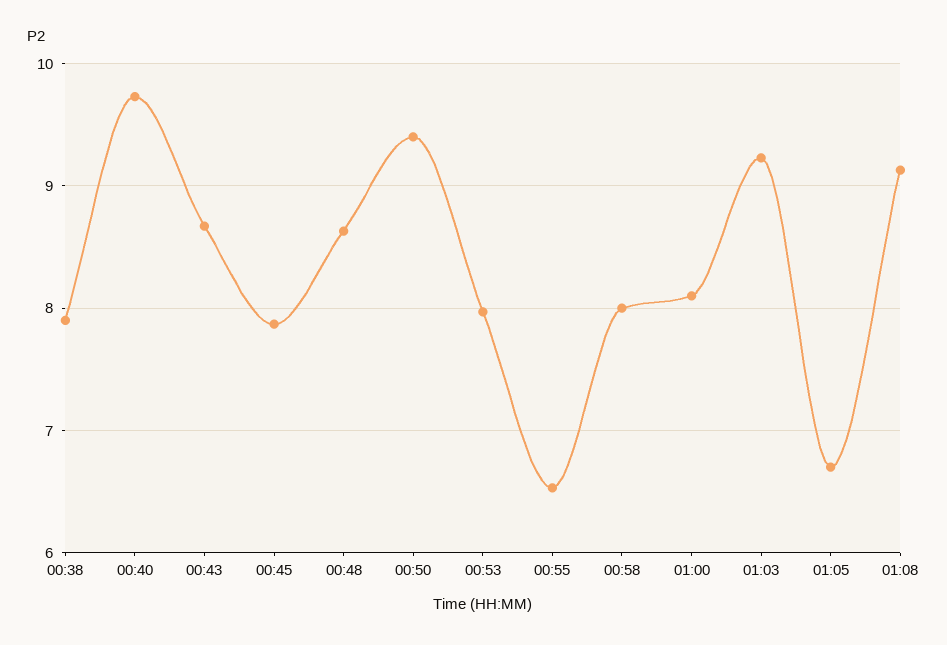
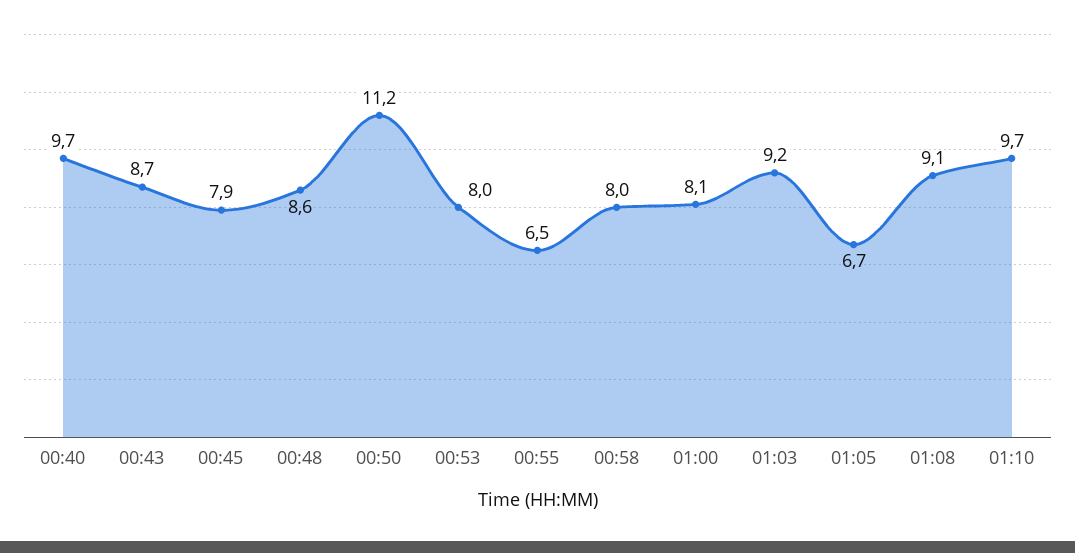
00:38: 7.9 -> none
00:50: 9.4 -> 11.2
01:10: none -> 9.7

